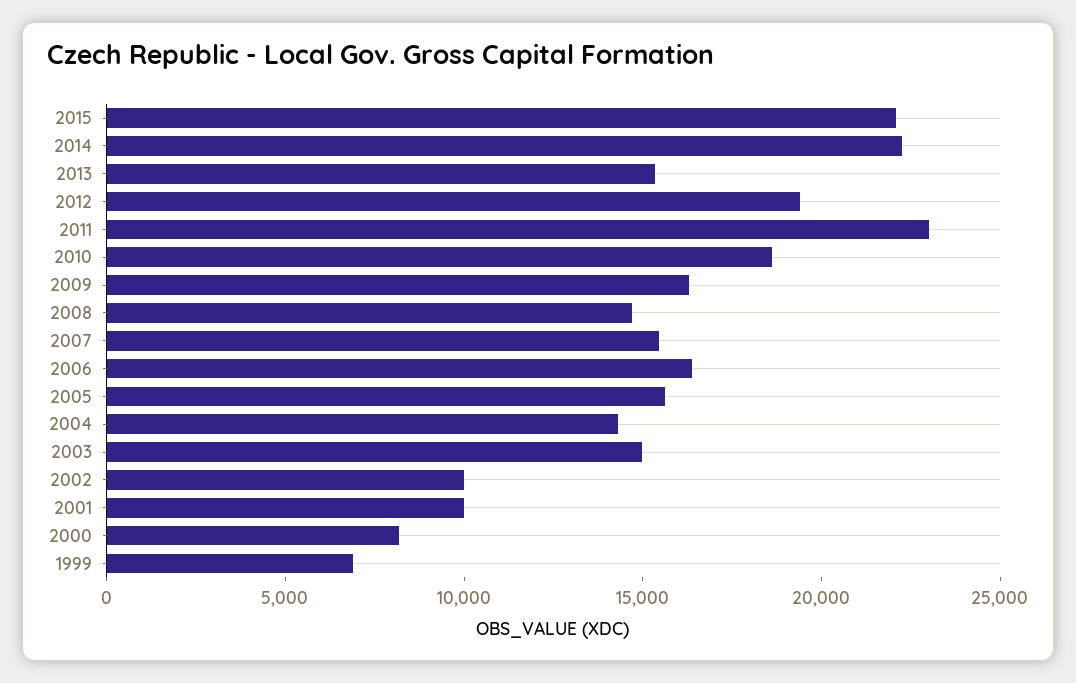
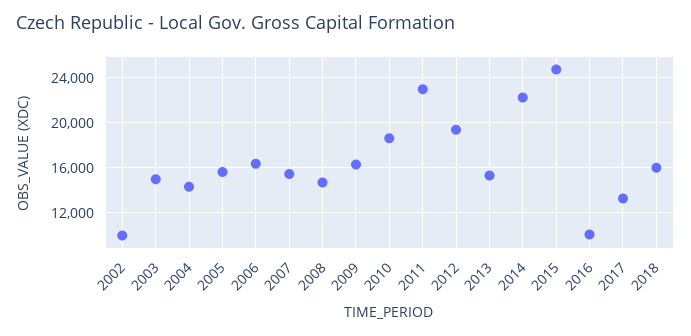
2015: 22000 -> 25000
2001: 10000 -> none
2000: 8000 -> none
1999: 7000 -> none
2016: none -> 10000
2017: none -> 13000
2018: none -> 16000

